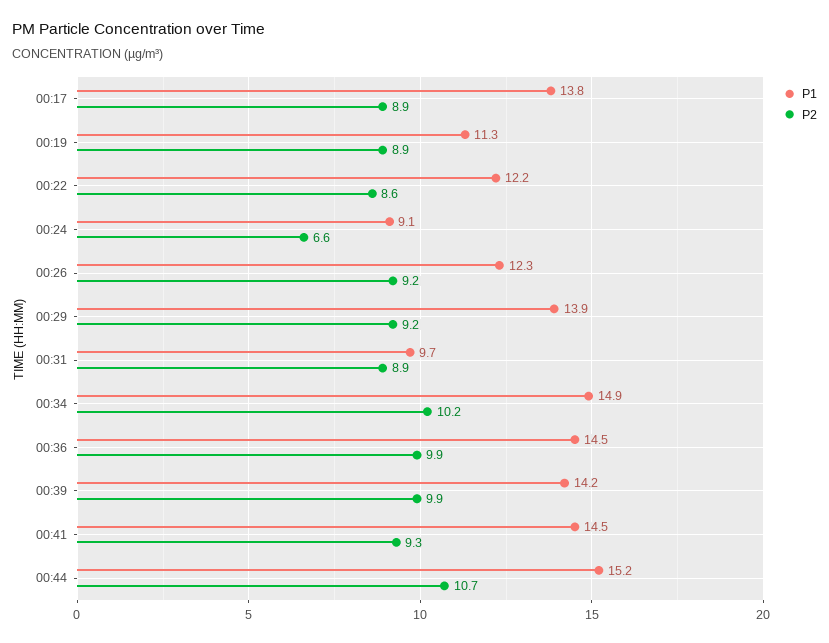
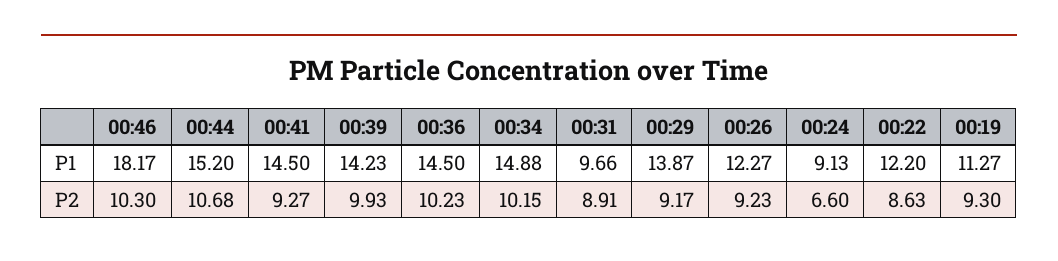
P1, 00:17: 13.8 -> none
P2, 00:17: 8.9 -> none
P2, 00:19: 8.9 -> 9.3
P2, 00:36: 9.9 -> 10.23
P1, 00:46: none -> 18.17
P2, 00:46: none -> 10.3

